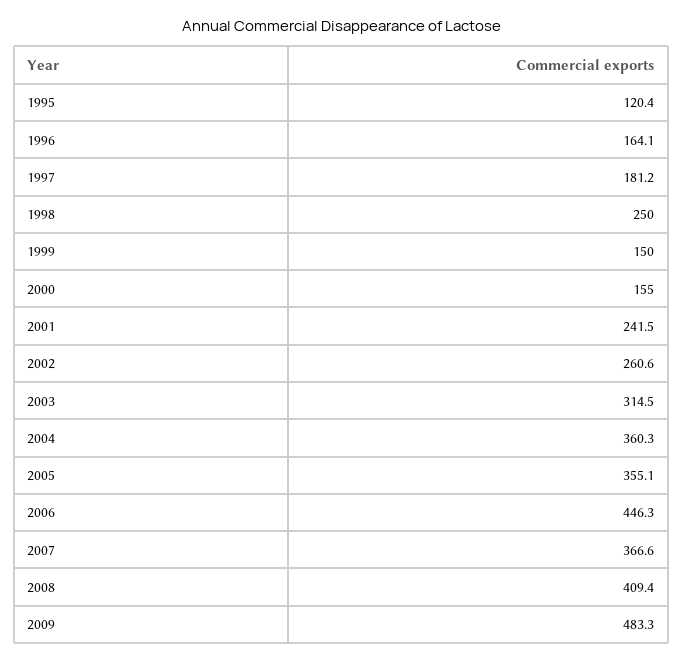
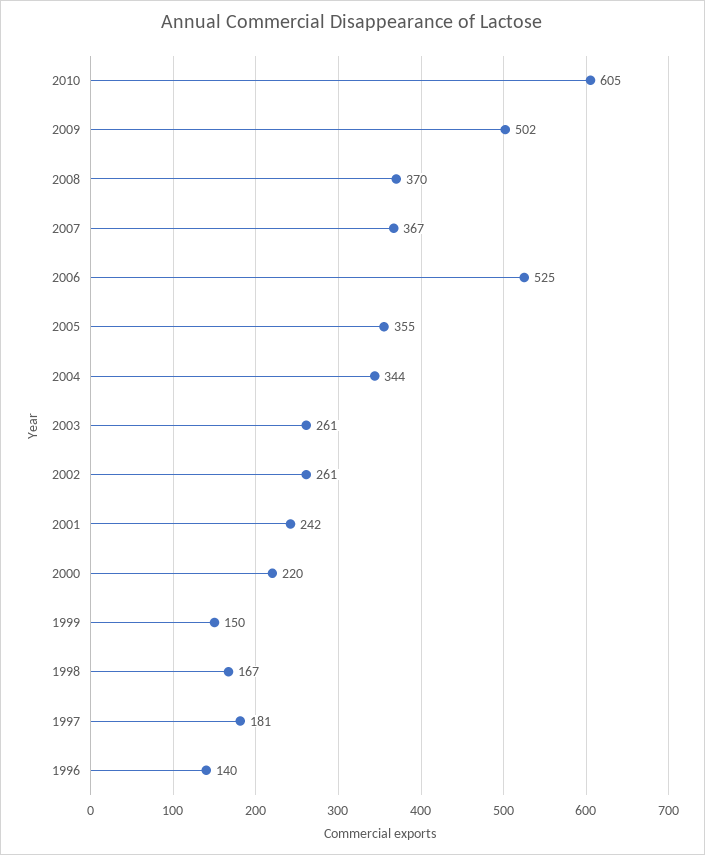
1995: 120.4 -> none
1996: 164.1 -> 140
1998: 250 -> 167
2000: 155 -> 220
2003: 314.5 -> 261
2004: 360.3 -> 344
2006: 446.3 -> 525
2008: 409.4 -> 370
2009: 483.3 -> 502
2010: none -> 605

